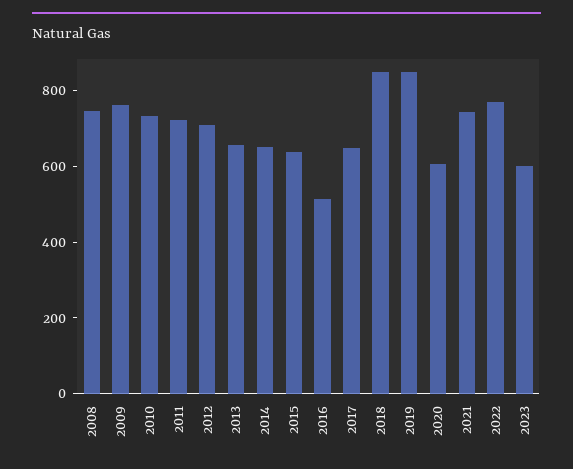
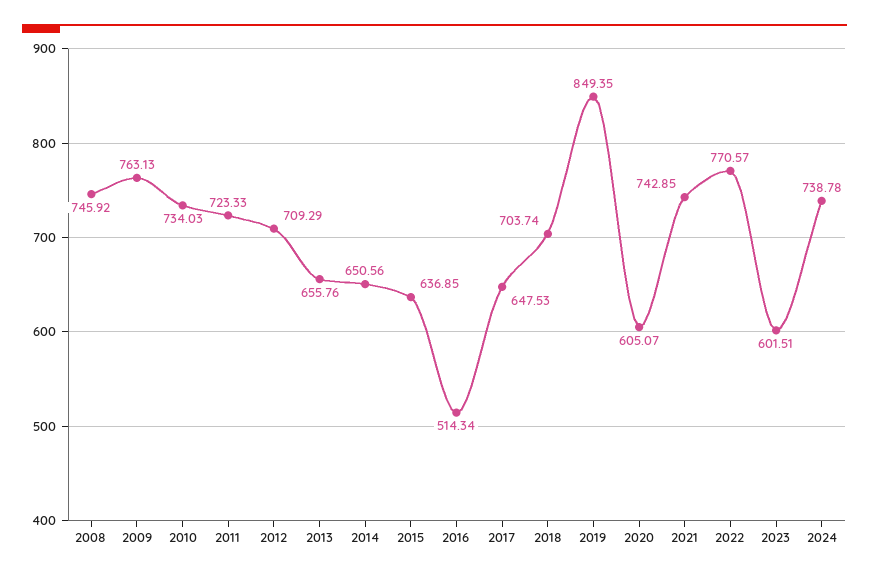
2018: 850 -> 703.74
2024: none -> 738.78

